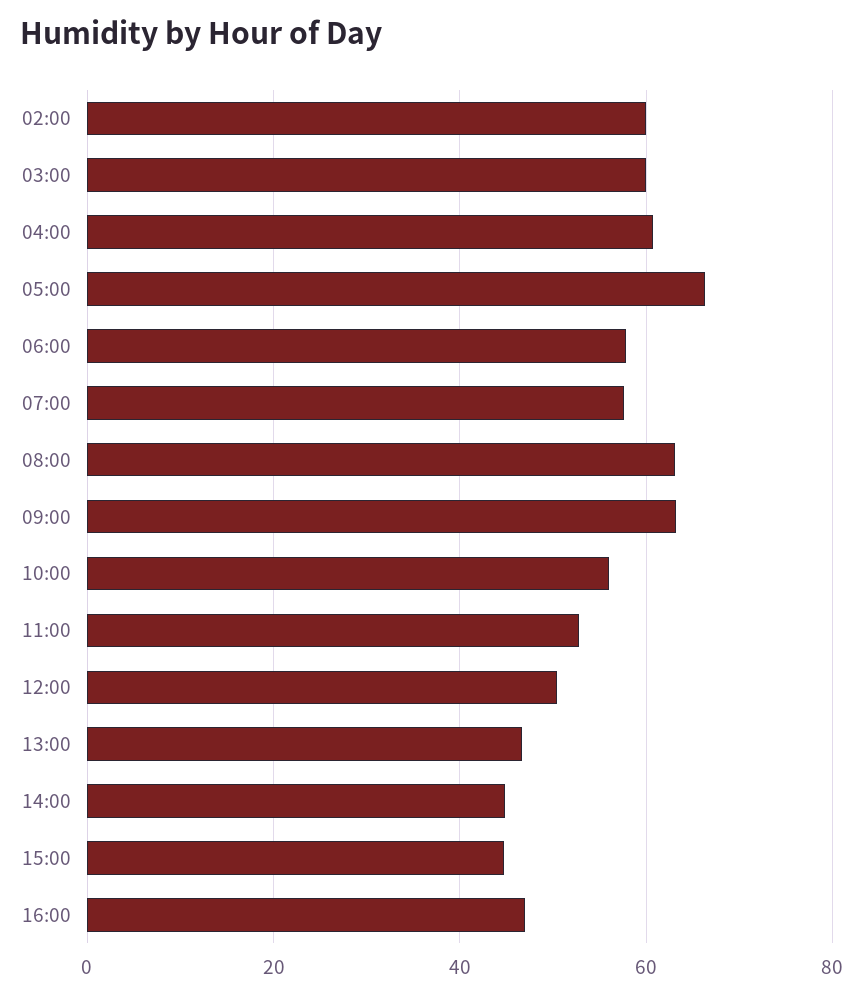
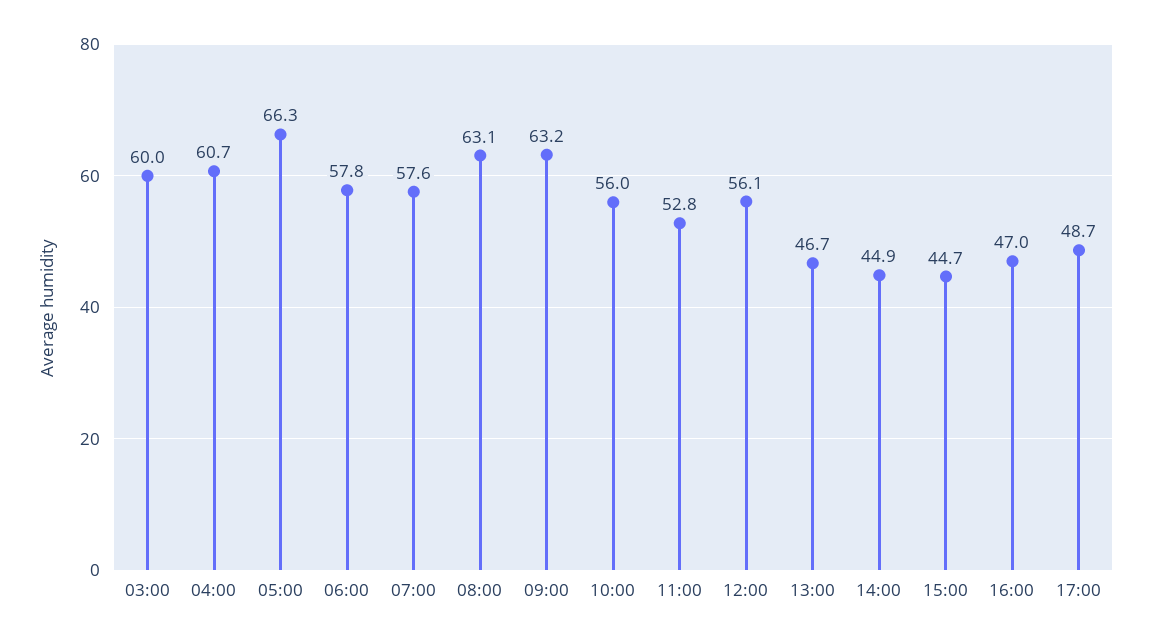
02:00: 60 -> none
12:00: 50 -> 56.1
17:00: none -> 48.7

